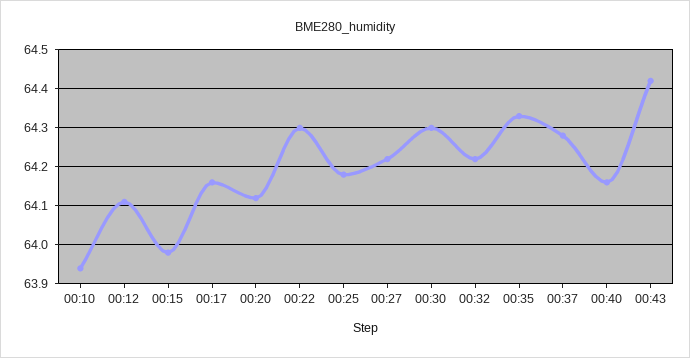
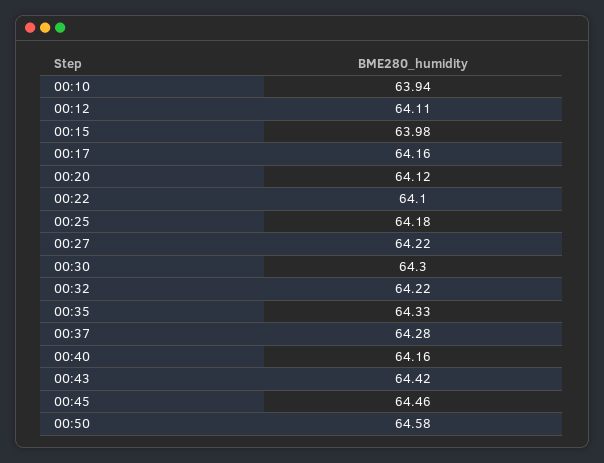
00:22: 64.3 -> 64.1
00:45: none -> 64.46
00:50: none -> 64.58

